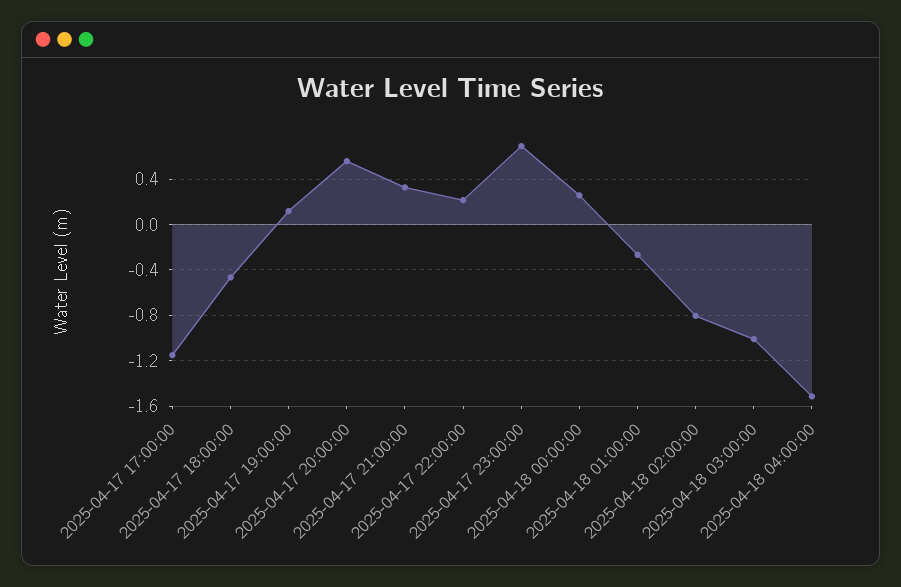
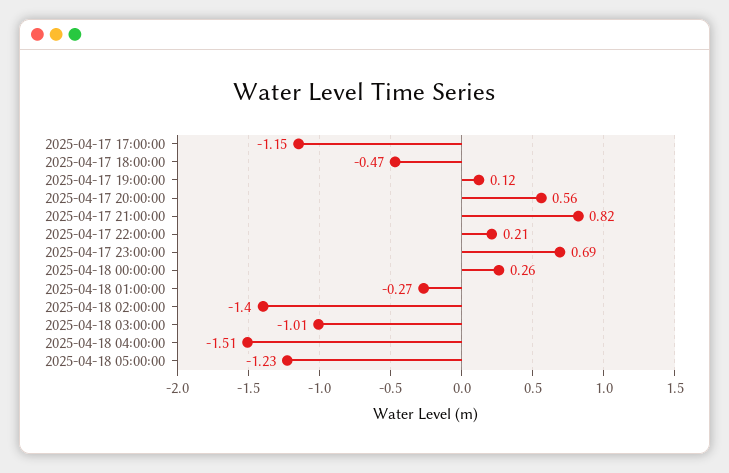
2025-04-17 21:00:00: 0.3 -> 0.82
2025-04-18 02:00:00: -0.8 -> -1.4
2025-04-18 05:00:00: none -> -1.23

